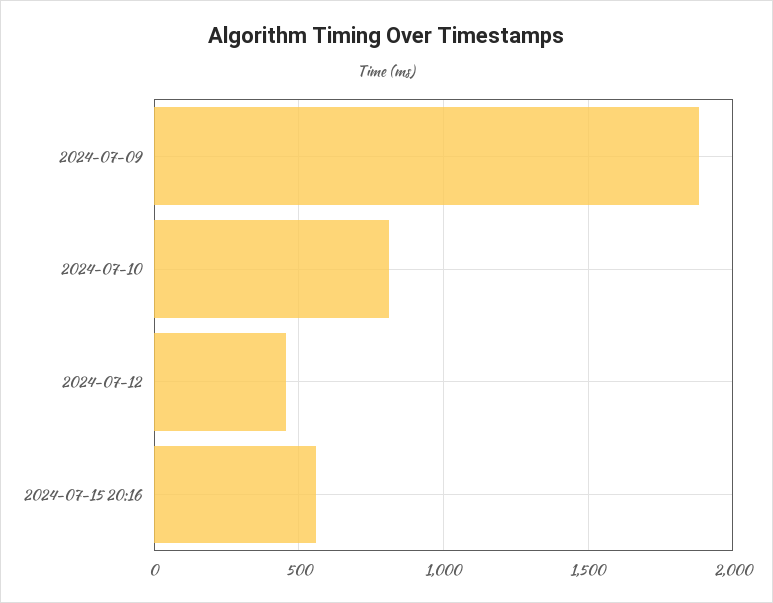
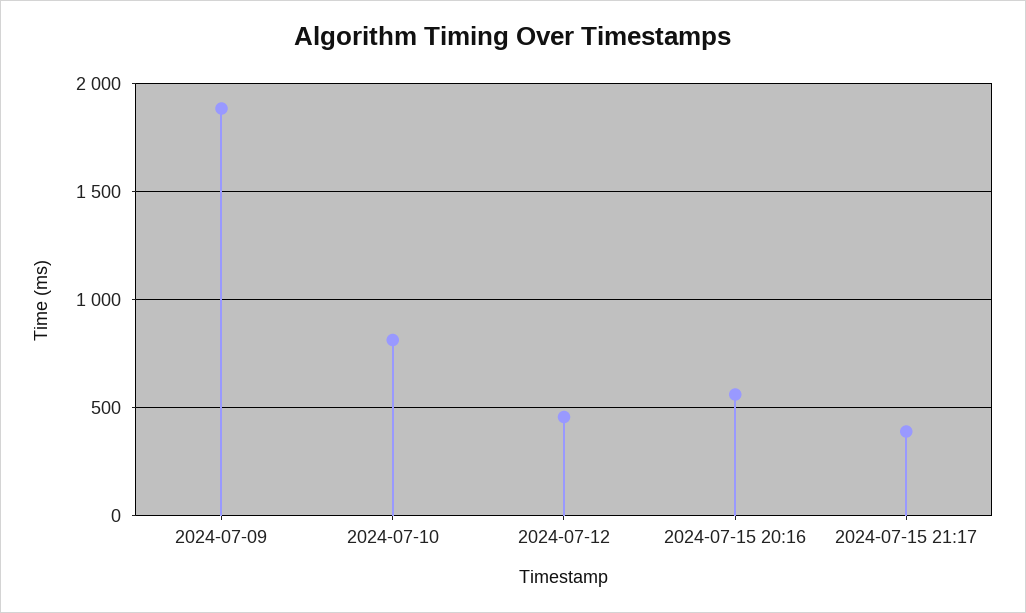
2024-07-15 21:17: none -> 400

